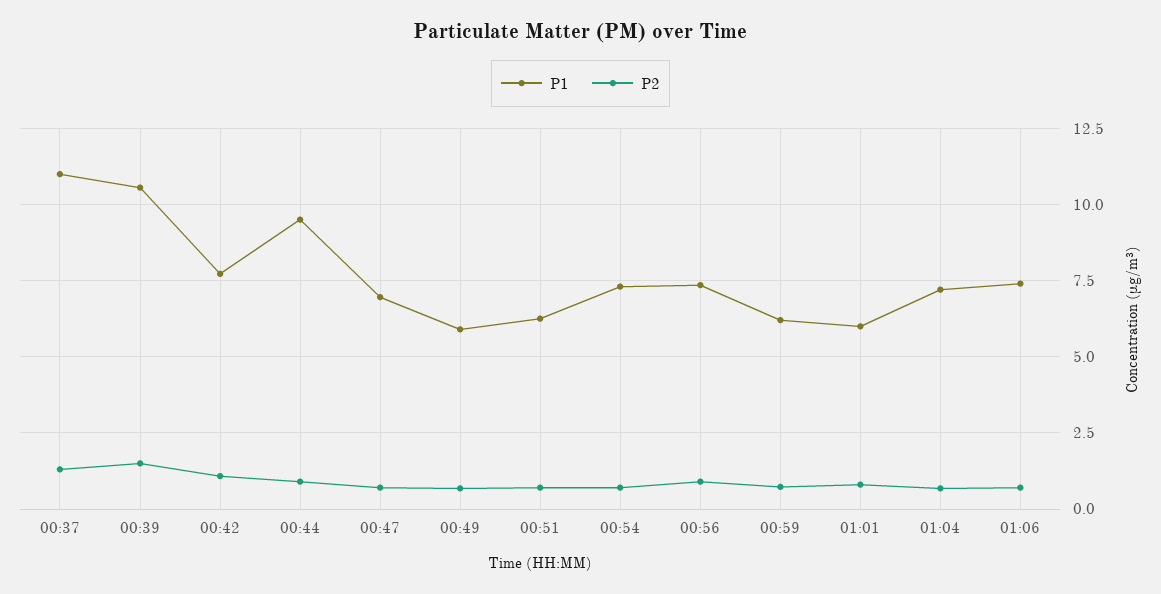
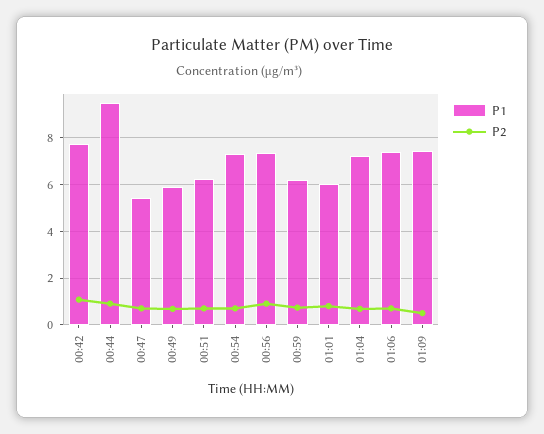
P1, 00:37: 11 -> none
P2, 00:37: 1.25 -> none
P1, 00:39: 10.5 -> none
P2, 00:39: 1.5 -> none
P1, 00:47: 7 -> 5.5
P1, 01:09: none -> 7.5
P2, 01:09: none -> 0.5

